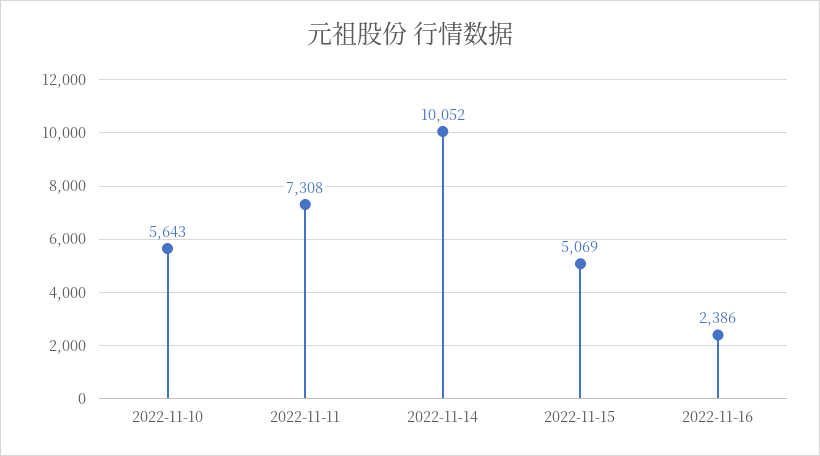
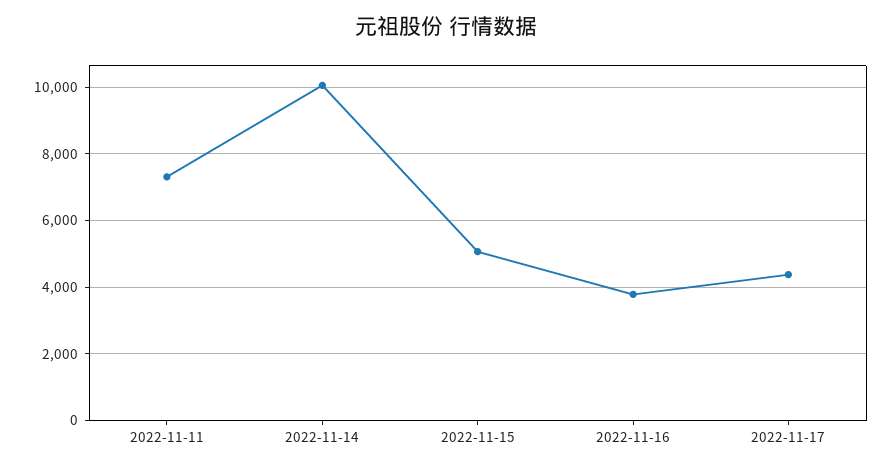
2022-11-10: 5643 -> none
2022-11-16: 2386 -> 3800
2022-11-17: none -> 4400

